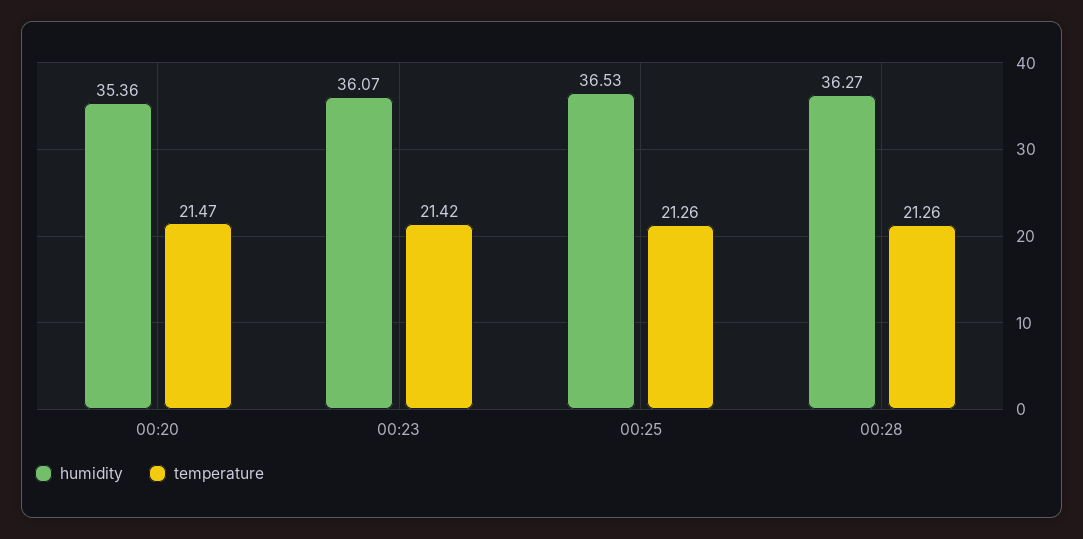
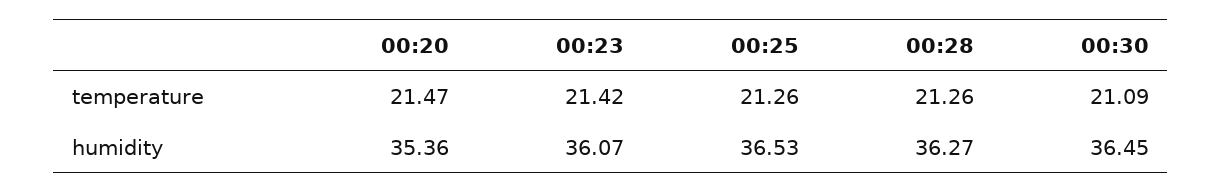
temperature, 00:30: none -> 21.09
humidity, 00:30: none -> 36.45

